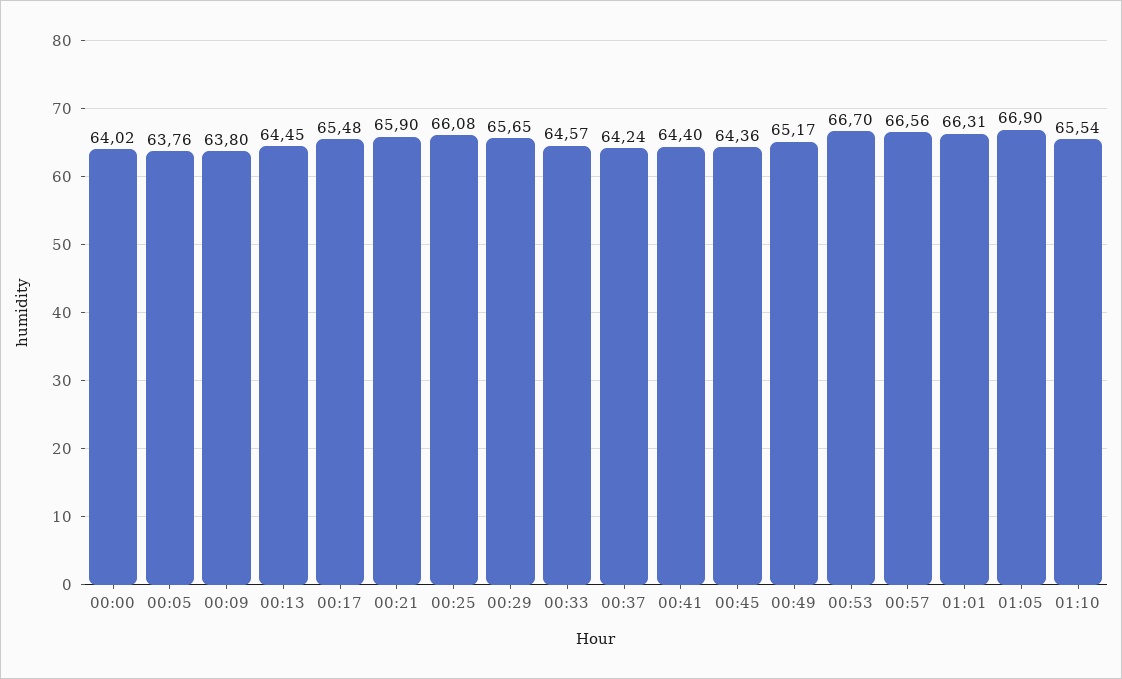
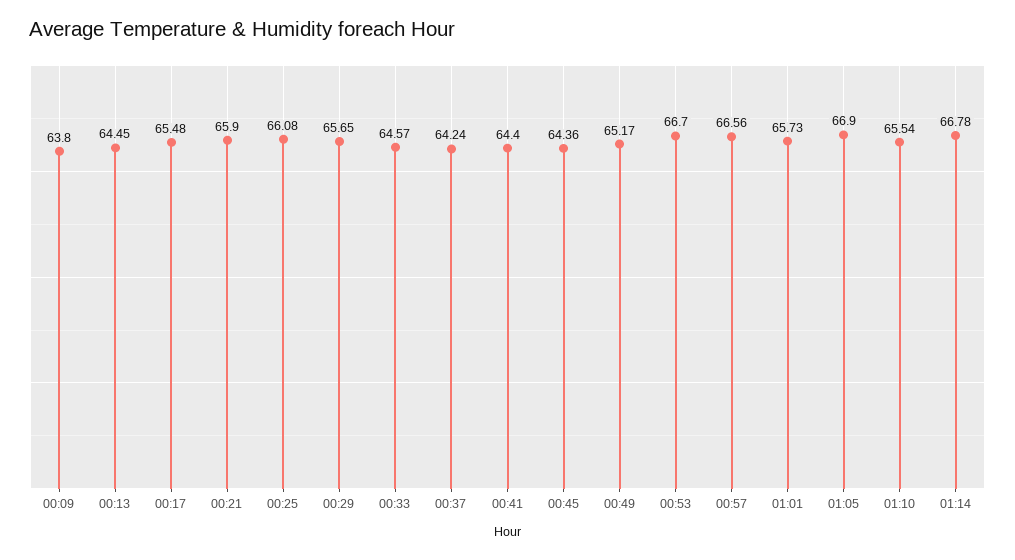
00:00: 64.02 -> none
00:05: 63.76 -> none
01:01: 66.31 -> 65.73
01:14: none -> 66.78

